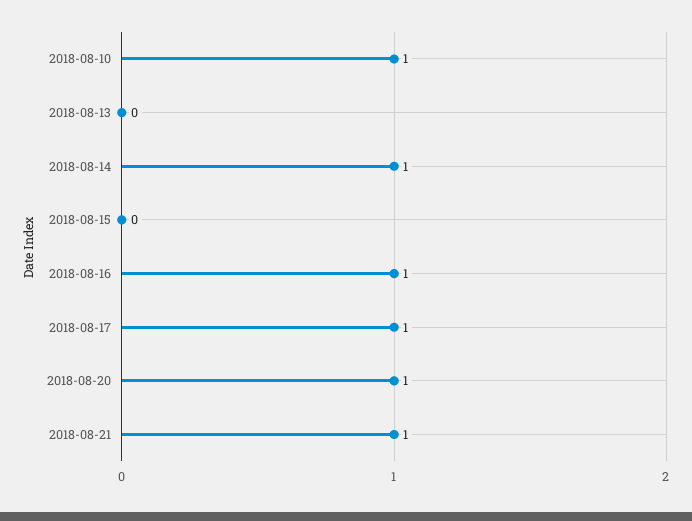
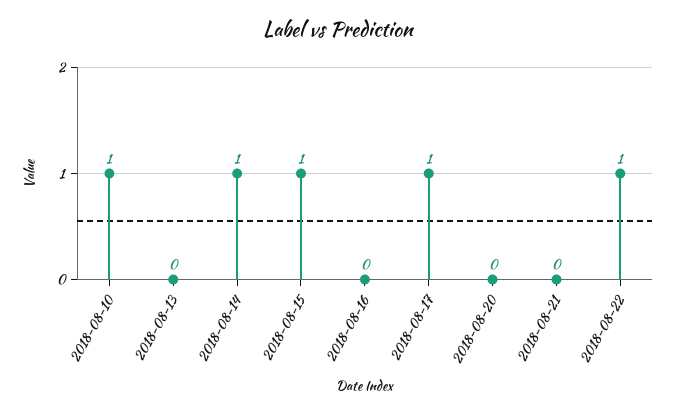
2018-08-15: 0 -> 1
2018-08-16: 1 -> 0
2018-08-20: 1 -> 0
2018-08-21: 1 -> 0
2018-08-22: none -> 1

